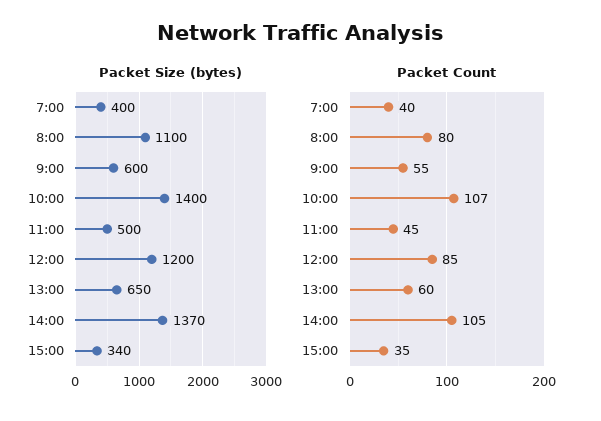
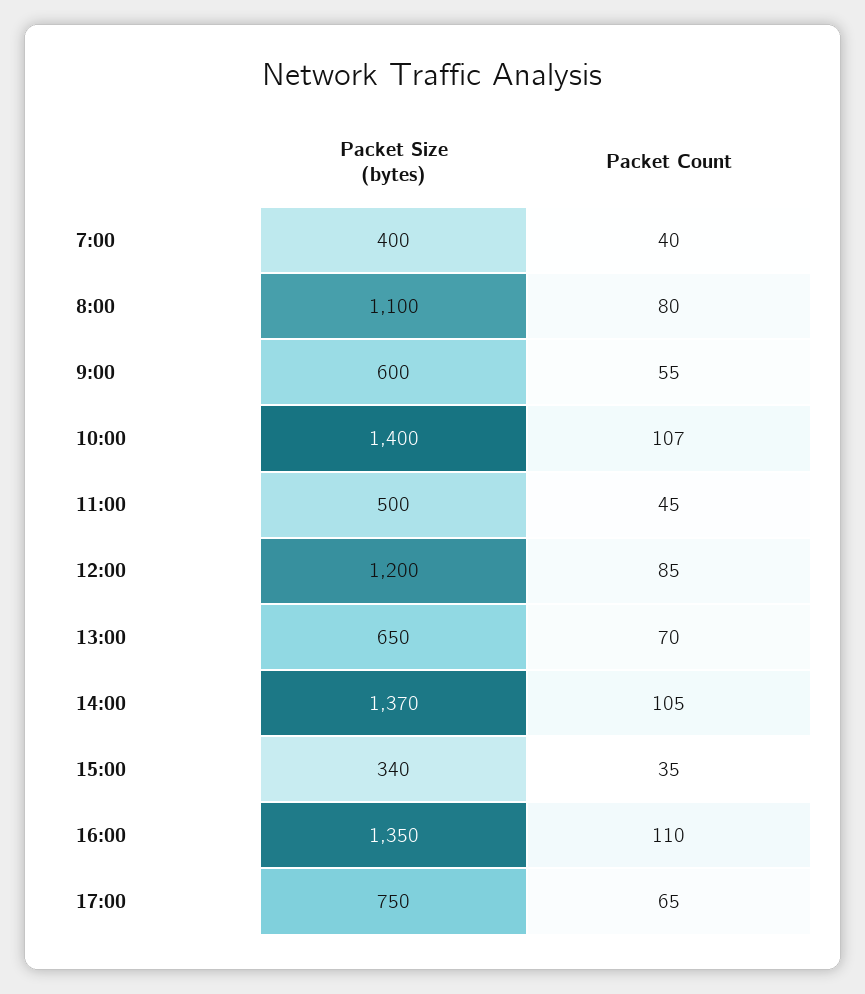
Packet Count, 13:00: 60 -> 70
Packet Size (bytes), 16:00: none -> 1350
Packet Count, 16:00: none -> 110
Packet Size (bytes), 17:00: none -> 750
Packet Count, 17:00: none -> 65

